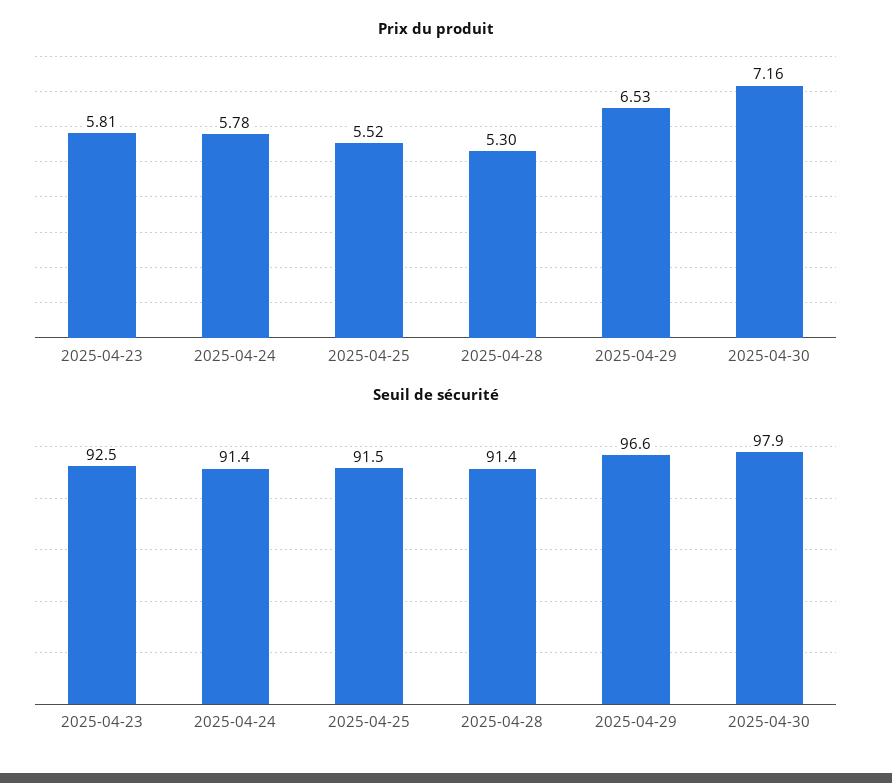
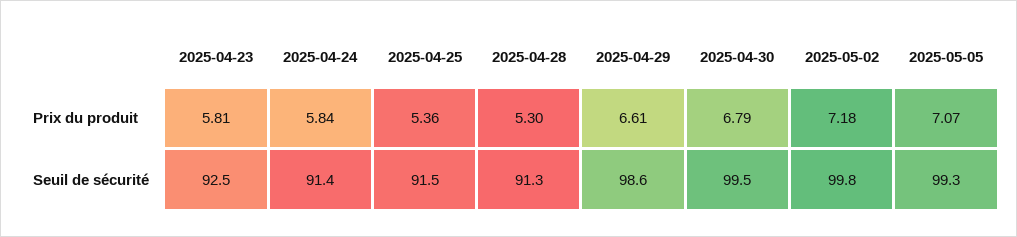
Prix du produit, 2025-04-24: 5.78 -> 5.84
Prix du produit, 2025-04-25: 5.52 -> 5.36
Prix du produit, 2025-04-29: 6.53 -> 6.61
Prix du produit, 2025-04-30: 7.16 -> 6.79
Seuil de sécurité, 2025-04-28: 91.4 -> 91.3
Seuil de sécurité, 2025-04-29: 96.6 -> 98.6
Seuil de sécurité, 2025-04-30: 97.9 -> 99.5
Prix du produit, 2025-05-02: none -> 7.18
Prix du produit, 2025-05-05: none -> 7.07
Seuil de sécurité, 2025-05-02: none -> 99.8
Seuil de sécurité, 2025-05-05: none -> 99.3

